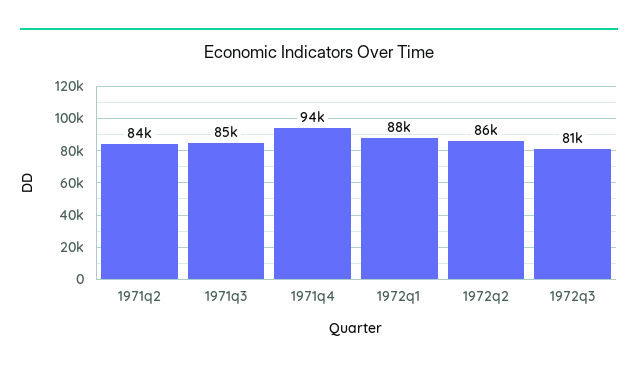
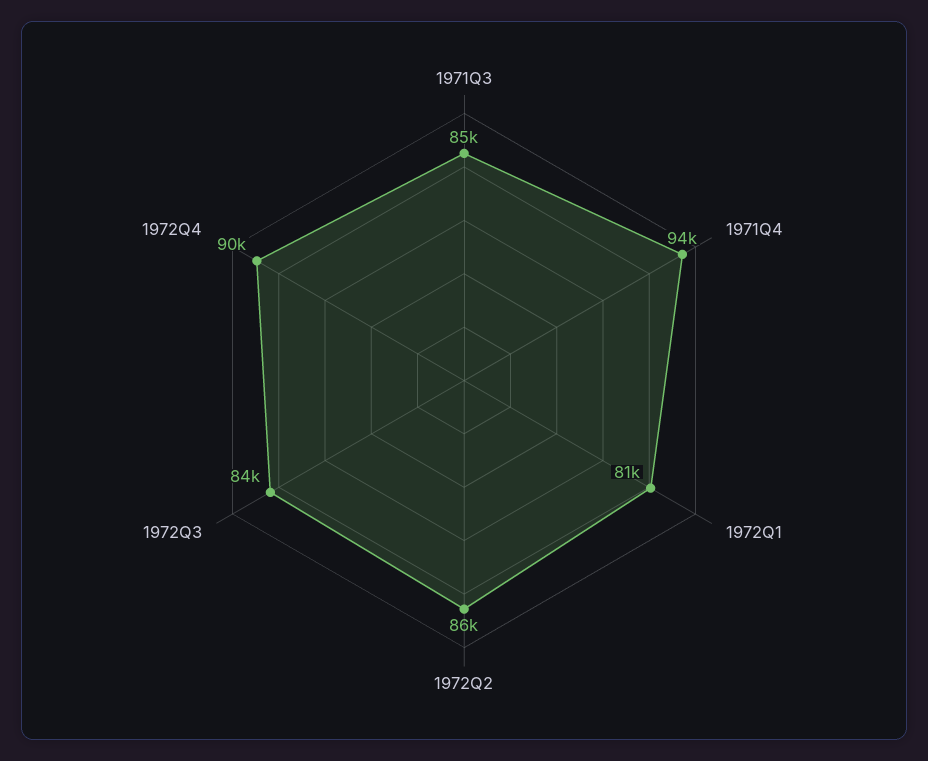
1971q2: 84000 -> none
1972q1: 88000 -> 81000
1972q3: 81000 -> 84000
1972Q4: none -> 90000

